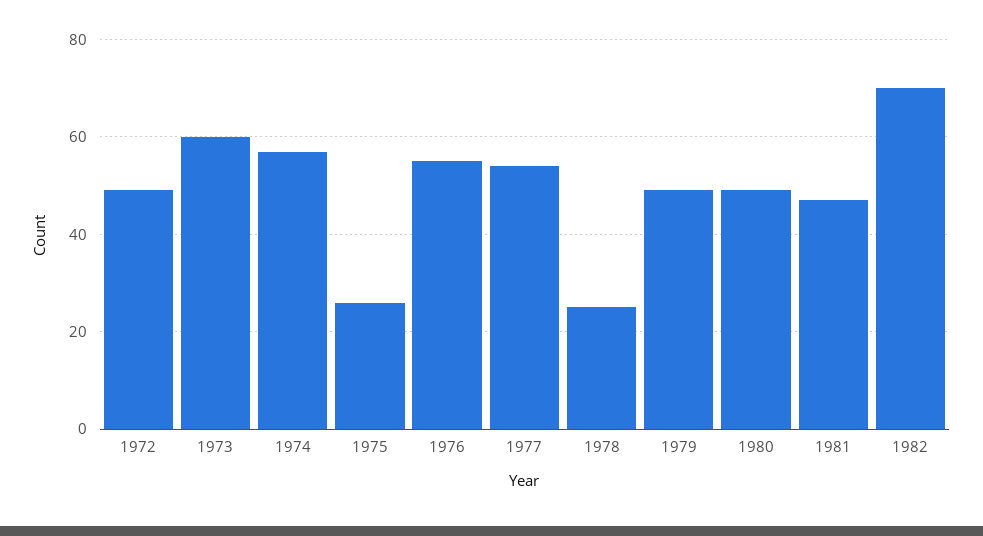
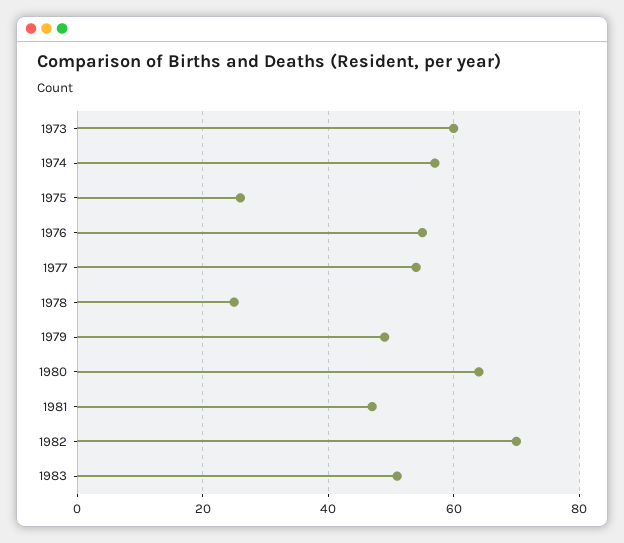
1972: 50 -> none
1980: 50 -> 65
1983: none -> 50

